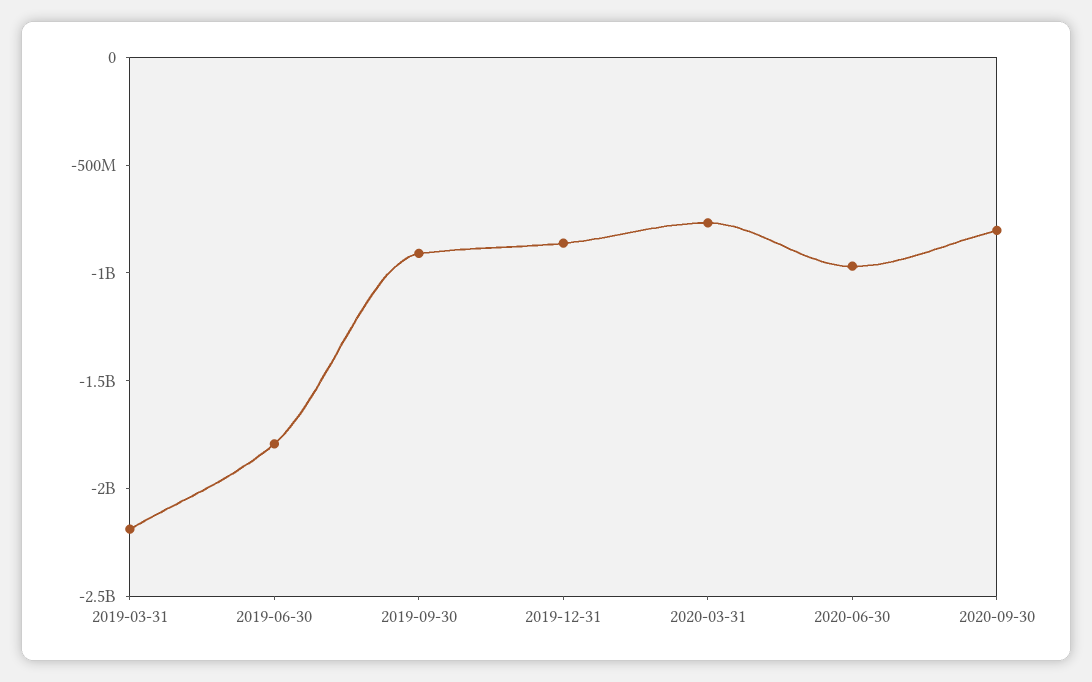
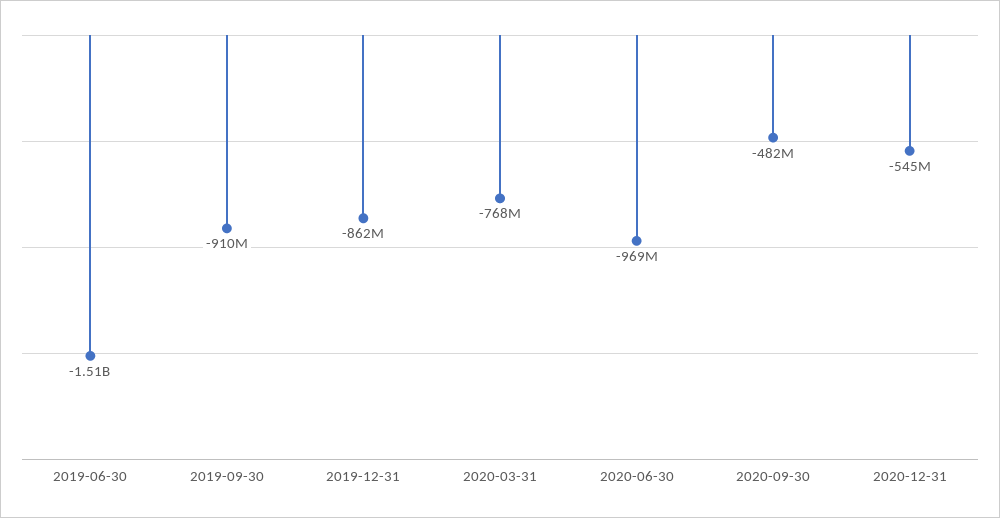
2019-03-31: -2200000000 -> none
2019-06-30: -1800000000 -> -1510000000
2020-09-30: -800000000 -> -482000000
2020-12-31: none -> -545000000

